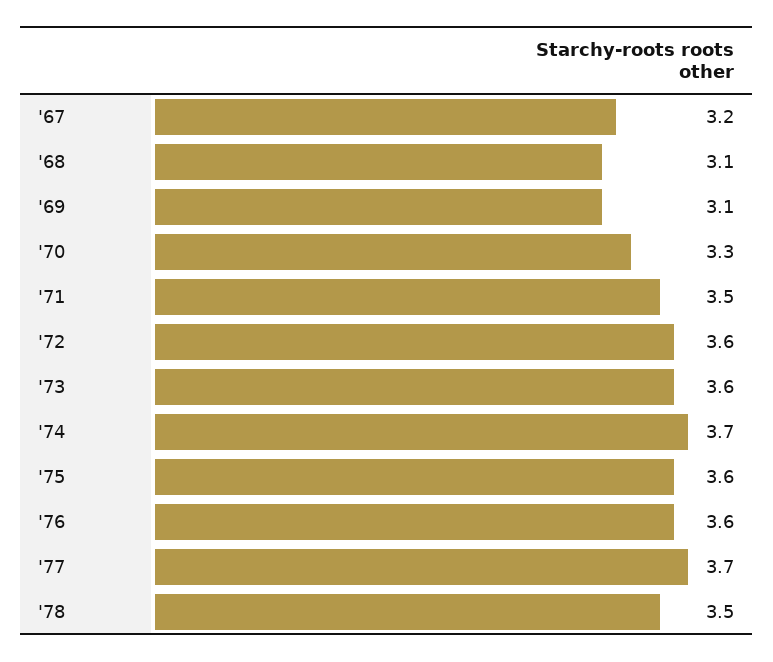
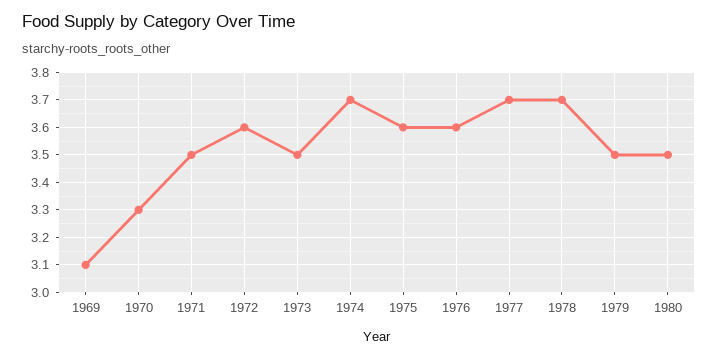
'67: 3.2 -> none
'68: 3.1 -> none
'73: 3.6 -> 3.5
'78: 3.5 -> 3.7
1979: none -> 3.5
1980: none -> 3.5

